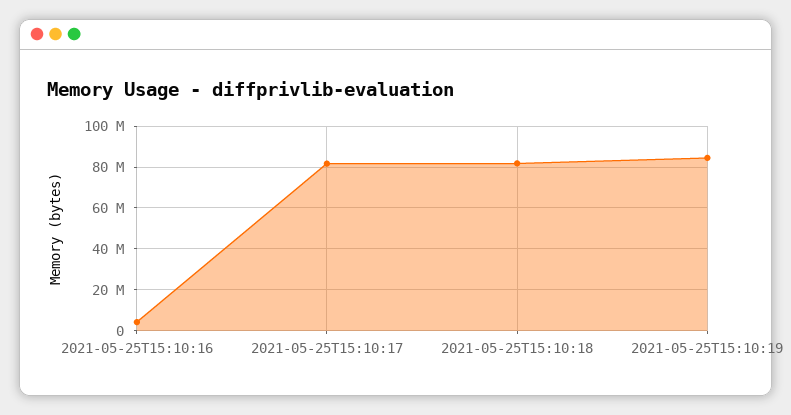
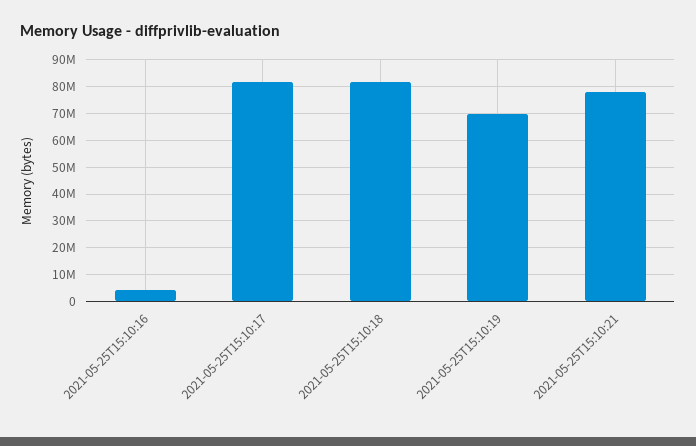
2021-05-25T15:10:19: 85000000 -> 70000000
2021-05-25T15:10:21: none -> 77500000

